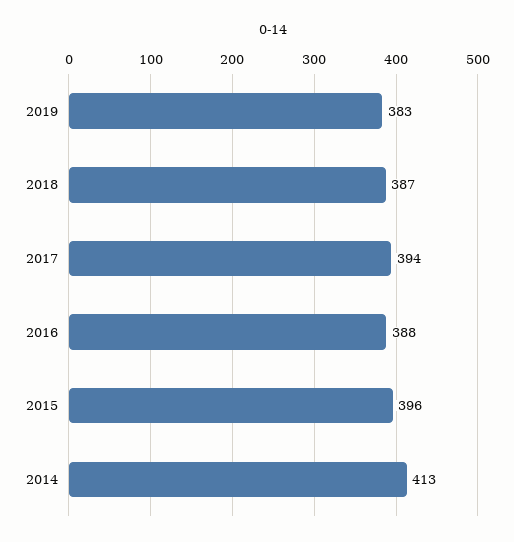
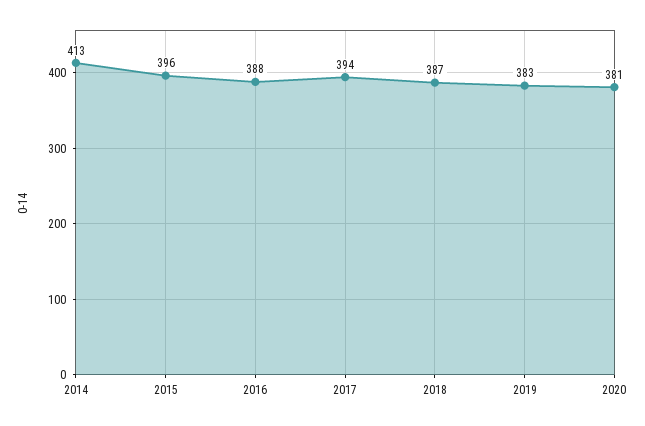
2020: none -> 381

